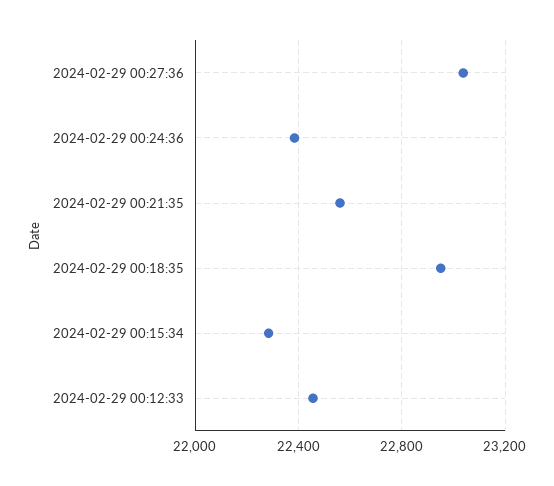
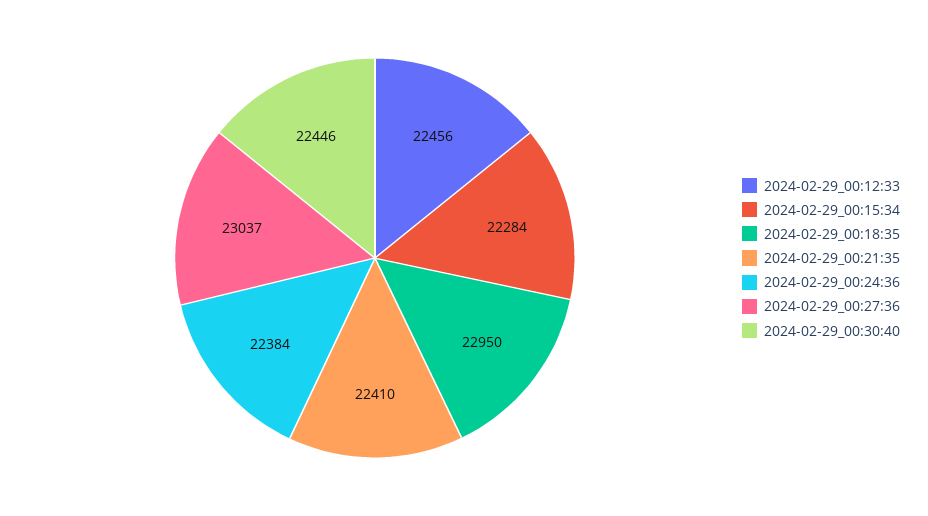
2024-02-29 00:21:35: 22550 -> 22410
2024-02-29_00:30:40: none -> 22446

